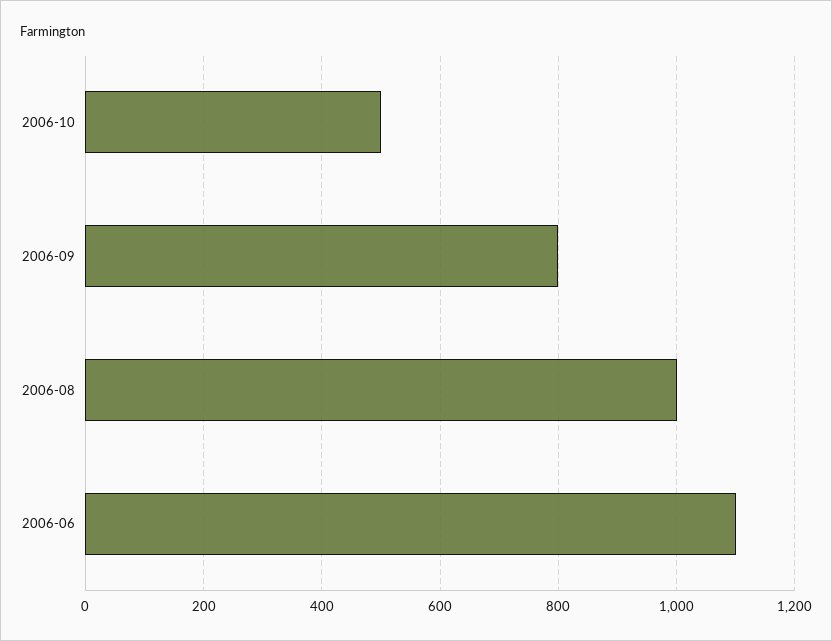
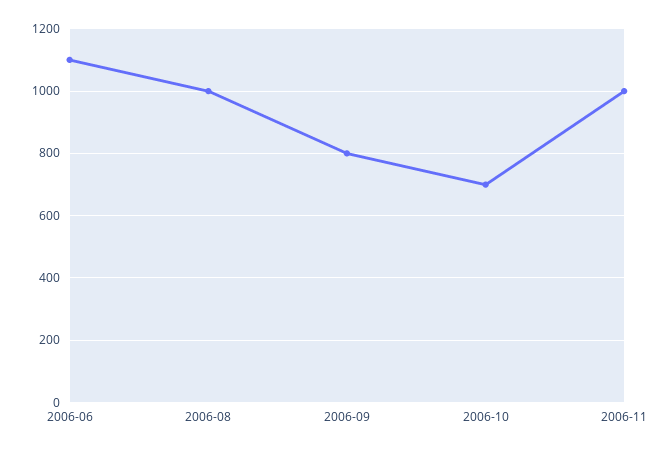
2006-10: 500 -> 700
2006-11: none -> 1000

